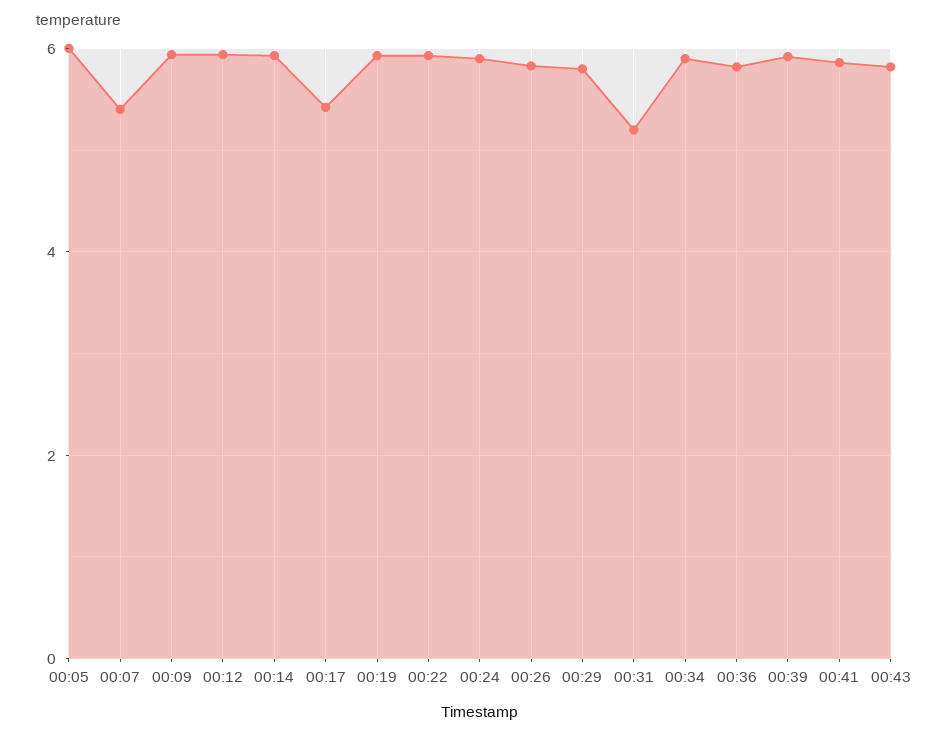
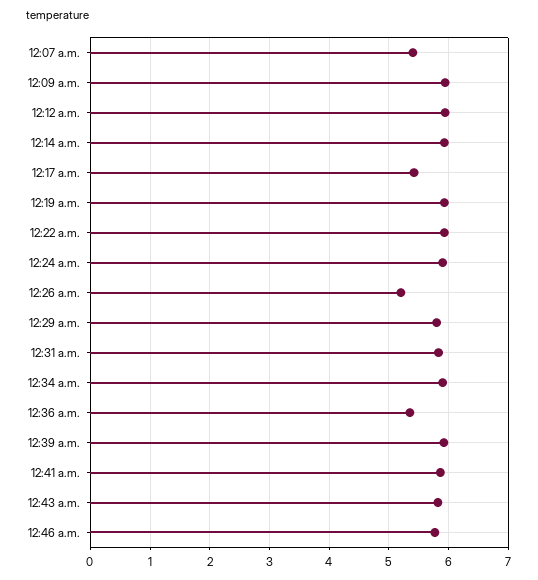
00:05: 6 -> none
00:26: 5.8 -> 5.2
00:31: 5.2 -> 5.8
00:36: 5.8 -> 5.4
12:46 a.m.: none -> 5.8

